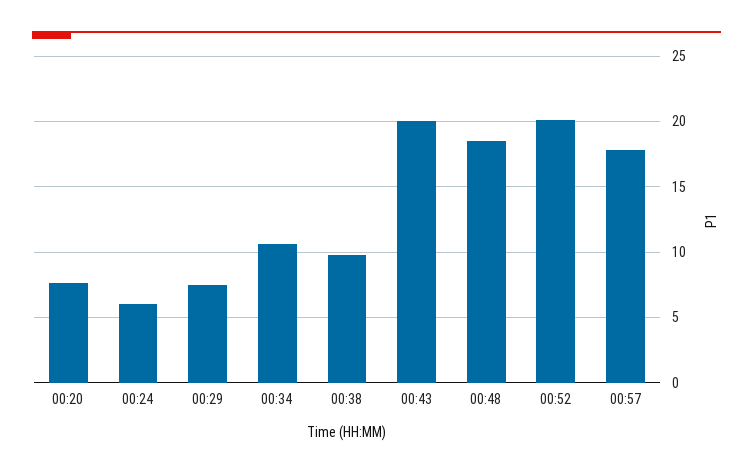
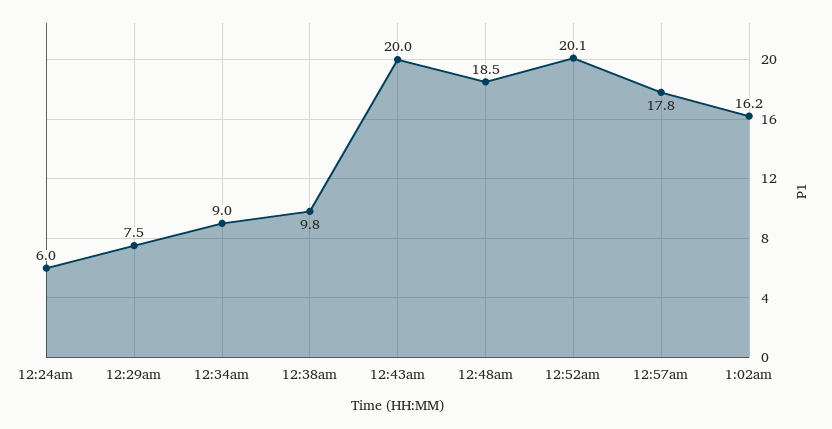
00:20: 7.5 -> none
00:34: 10.5 -> 9
1:02am: none -> 16.2

